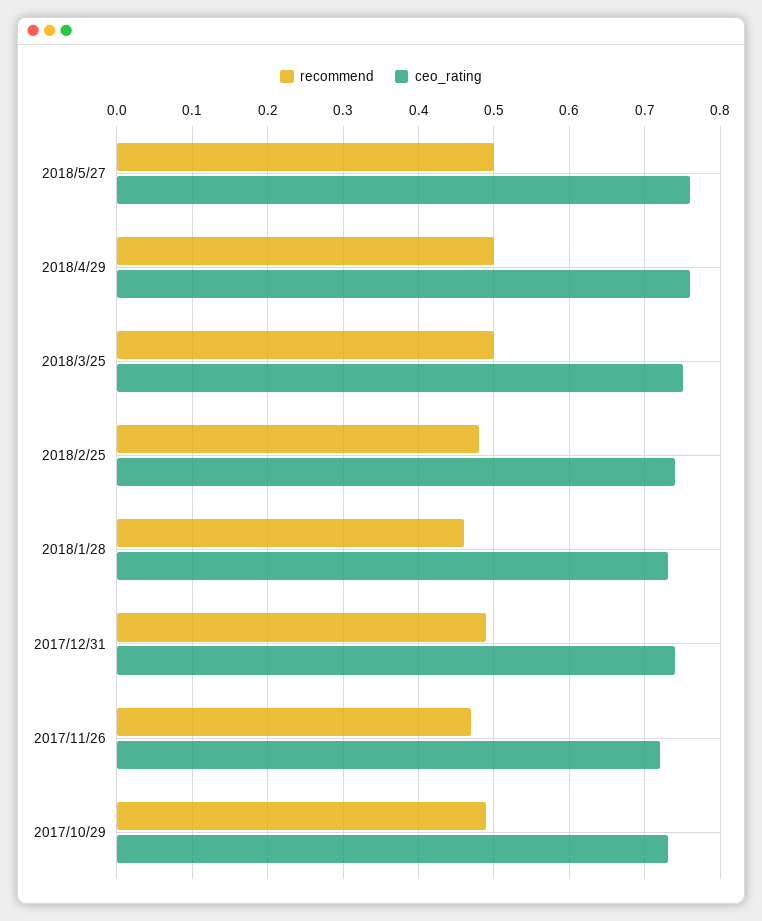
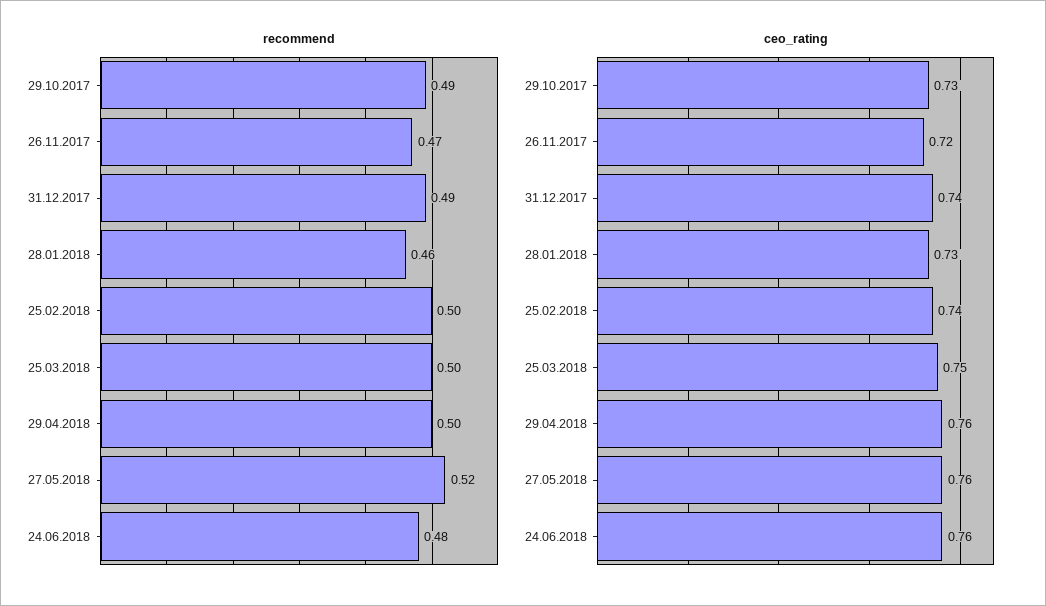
recommend, 2018/5/27: 0.5 -> 0.52
recommend, 2018/2/25: 0.48 -> 0.5
recommend, 24.06.2018: none -> 0.48
ceo_rating, 24.06.2018: none -> 0.76

